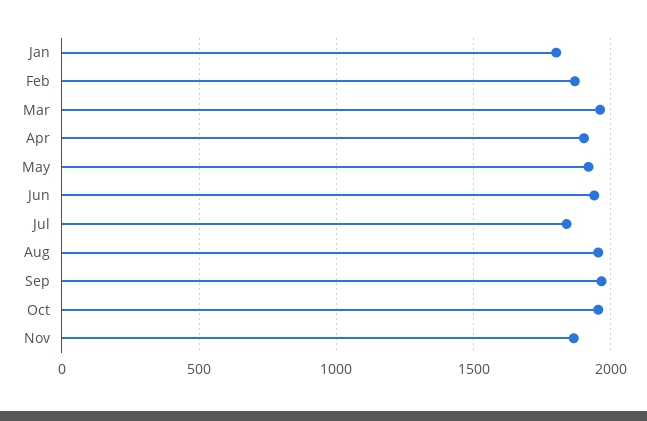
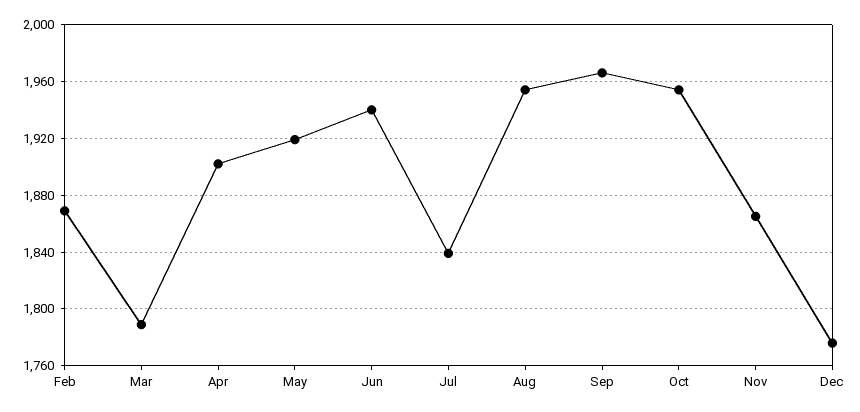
Jan: 1800 -> none
Mar: 1950 -> 1790
Dec: none -> 1775

